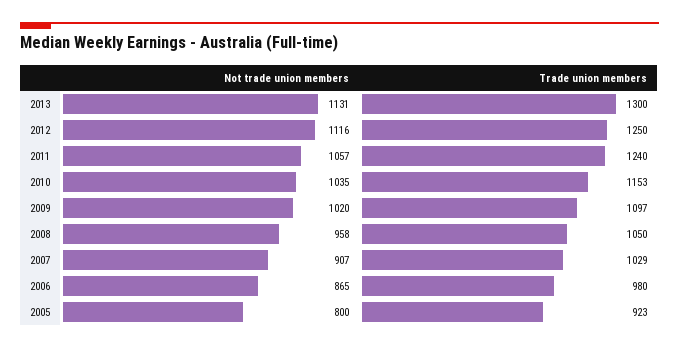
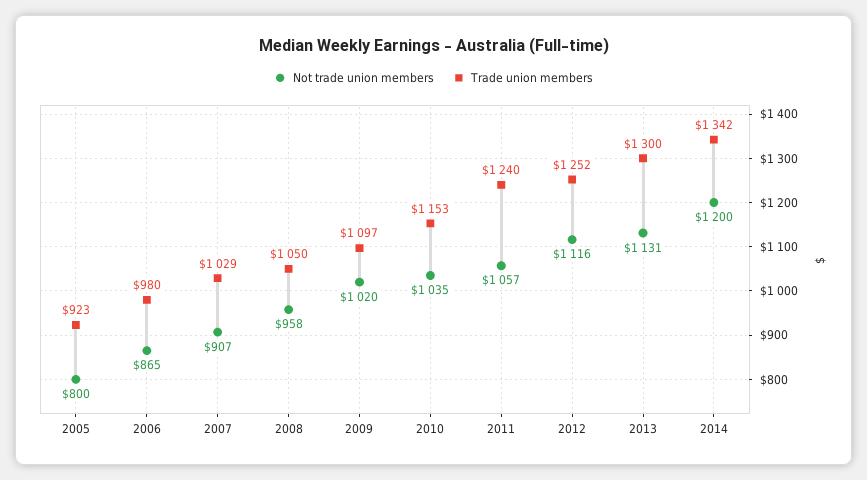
Trade union members, 2012: 1250 -> 1252
Not trade union members, 2014: none -> 1200
Trade union members, 2014: none -> 1342

